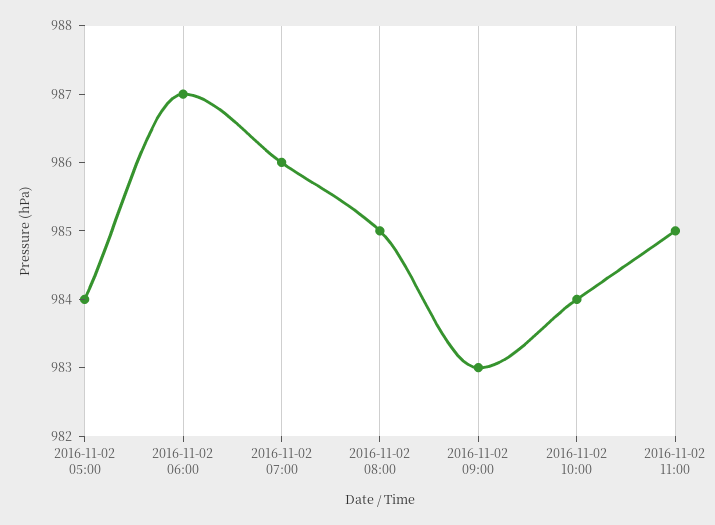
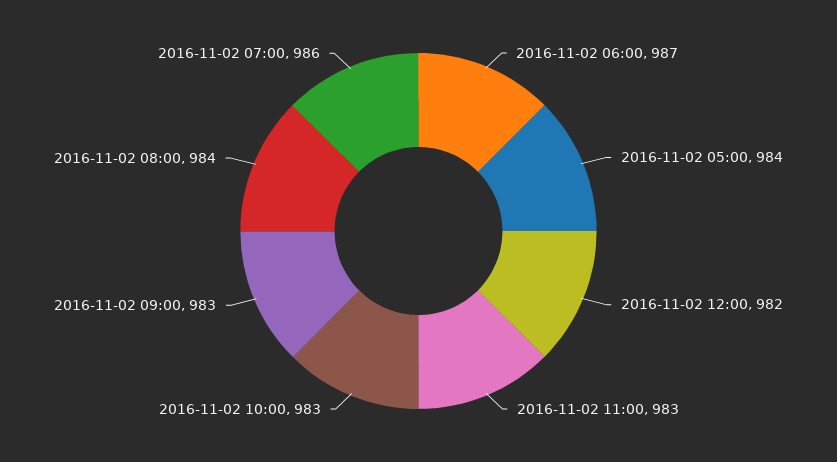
2016-11-02 08:00: 985 -> 984
2016-11-02 10:00: 984 -> 983
2016-11-02 11:00: 985 -> 983
2016-11-02 12:00: none -> 982

